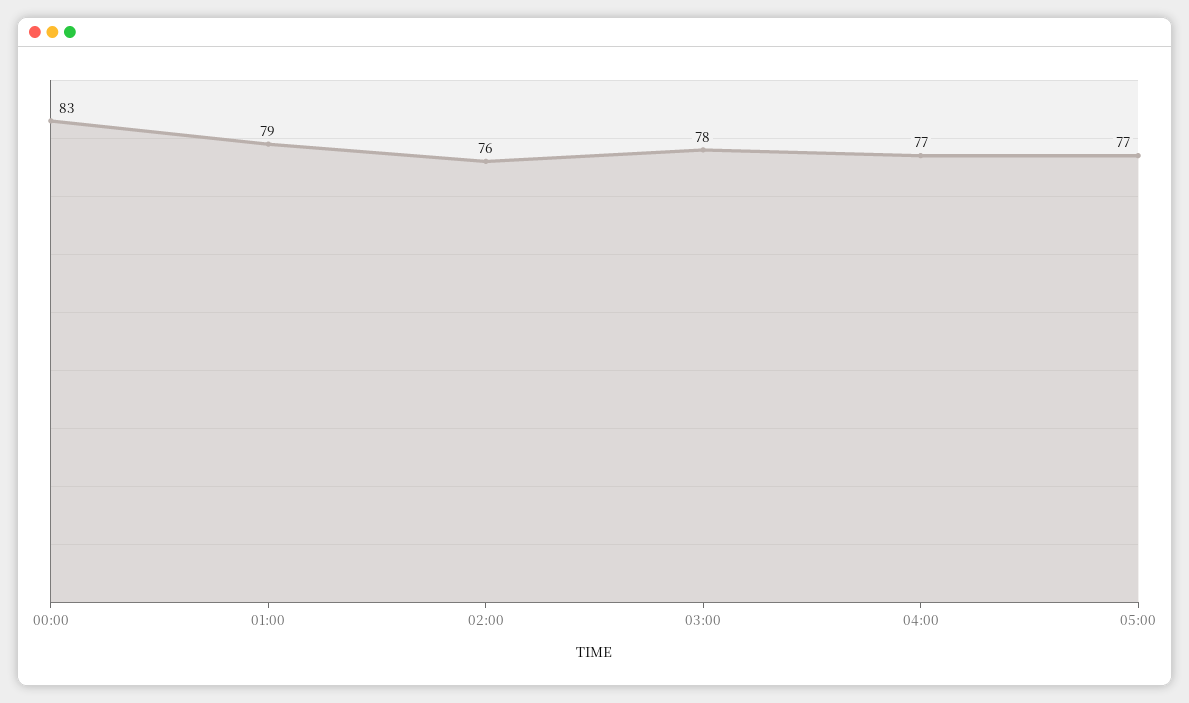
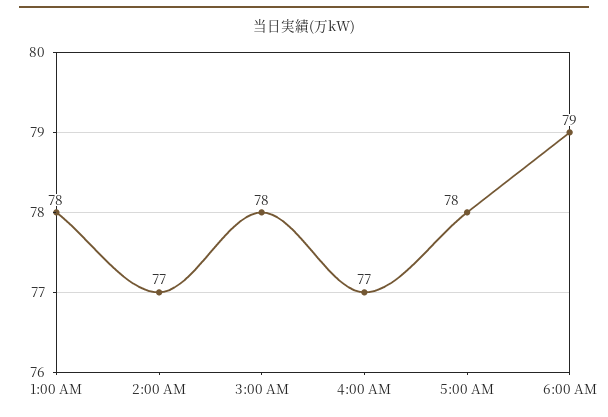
00:00: 83 -> none
01:00: 79 -> 78
02:00: 76 -> 77
05:00: 77 -> 78
6:00 AM: none -> 79

